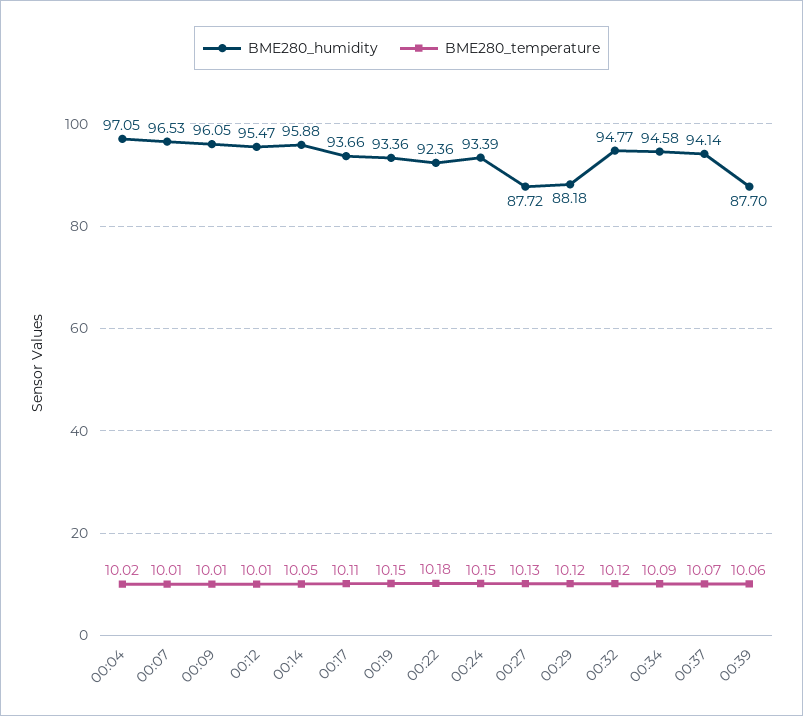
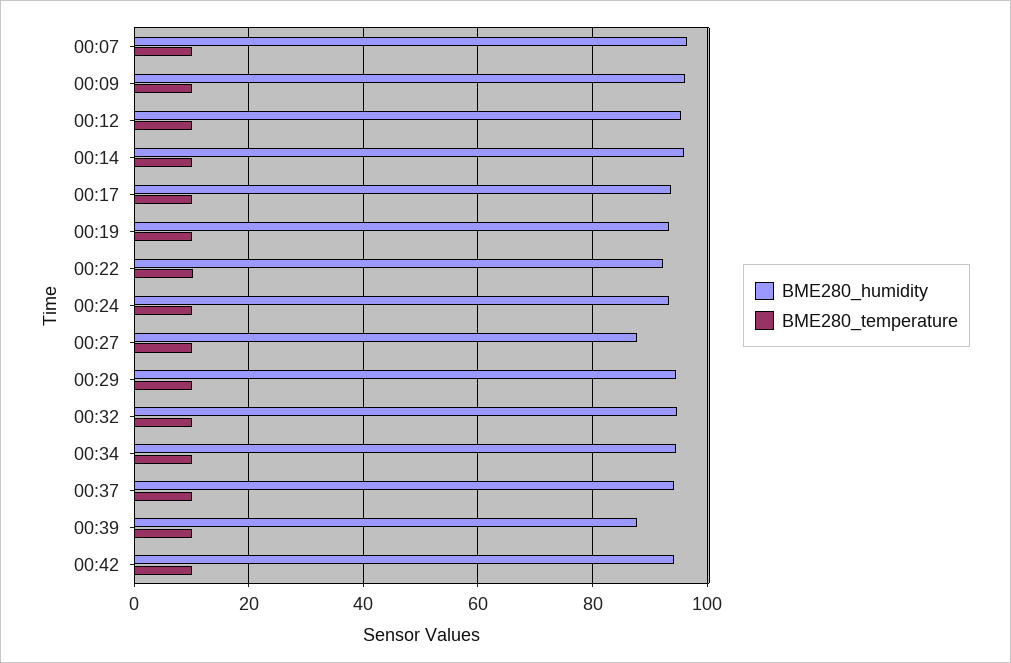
BME280_humidity, 00:04: 97.05 -> none
BME280_temperature, 00:04: 10.02 -> none
BME280_humidity, 00:29: 88.18 -> 94
BME280_humidity, 00:42: none -> 94
BME280_temperature, 00:42: none -> 10

